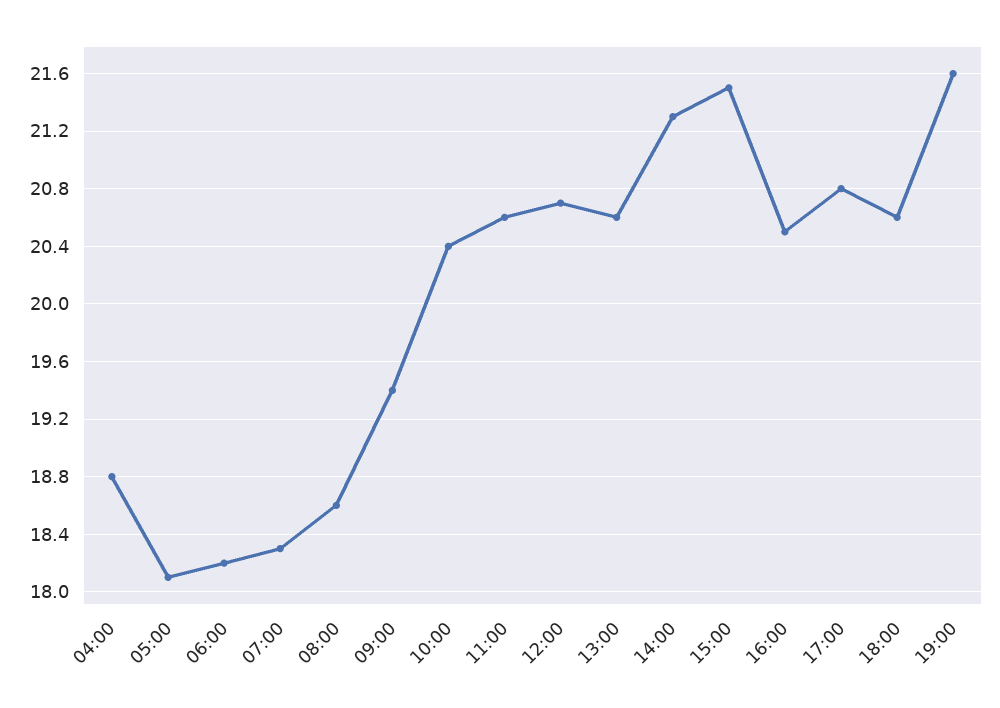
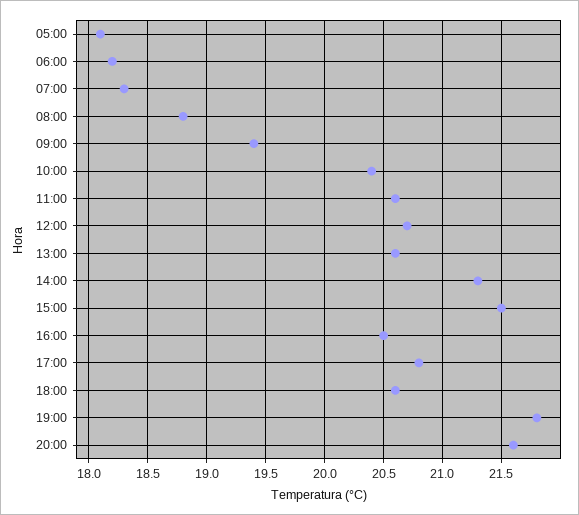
04:00: 18.8 -> none
08:00: 18.6 -> 18.8
19:00: 21.6 -> 21.8
20:00: none -> 21.6

